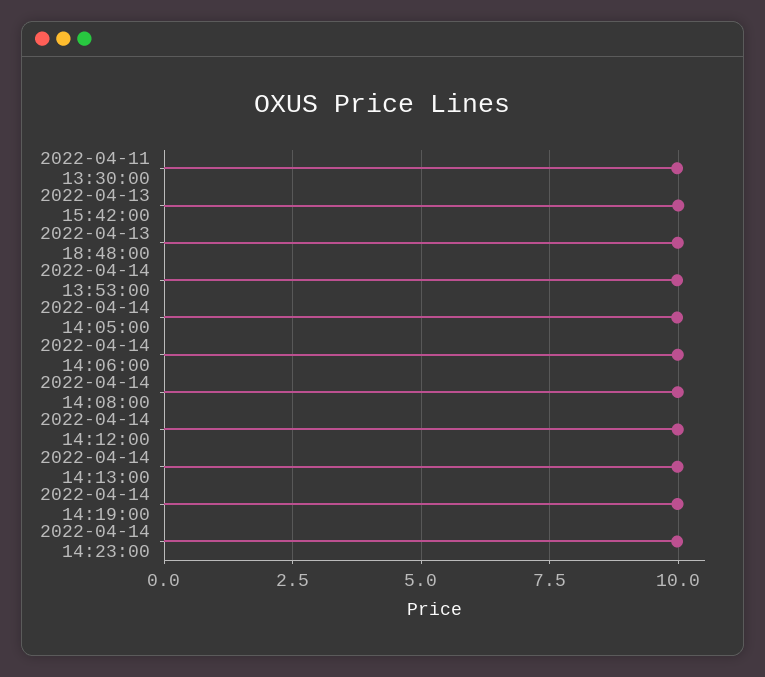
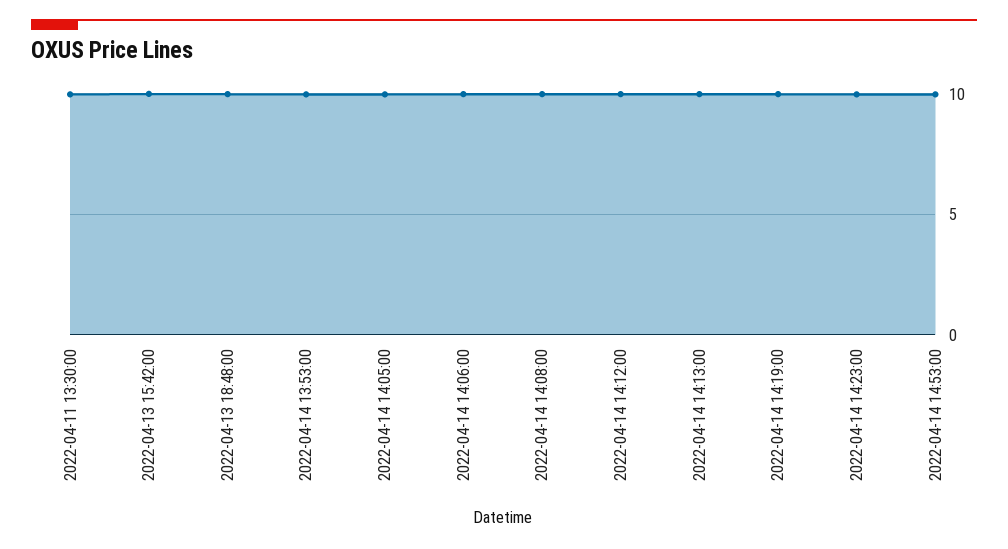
2022-04-14 14:53:00: none -> 10

